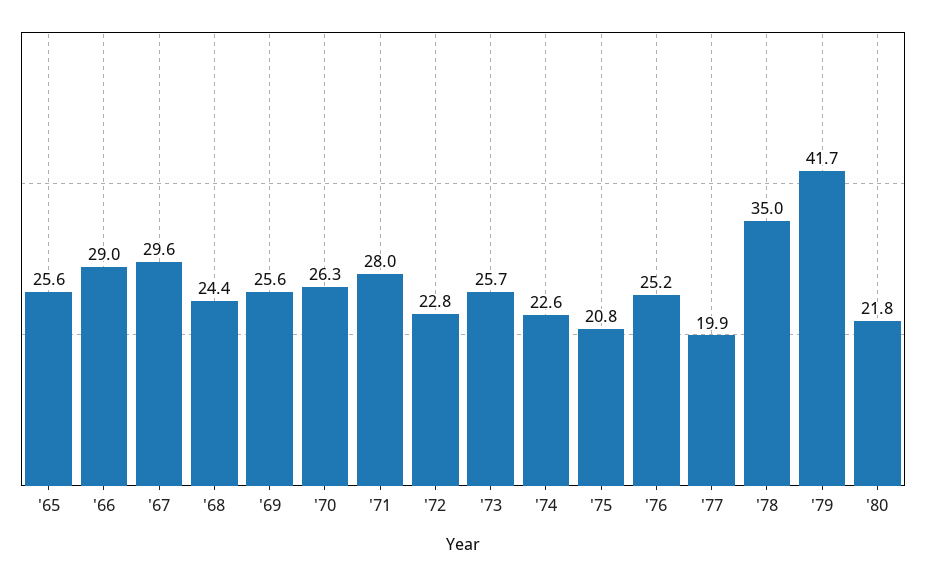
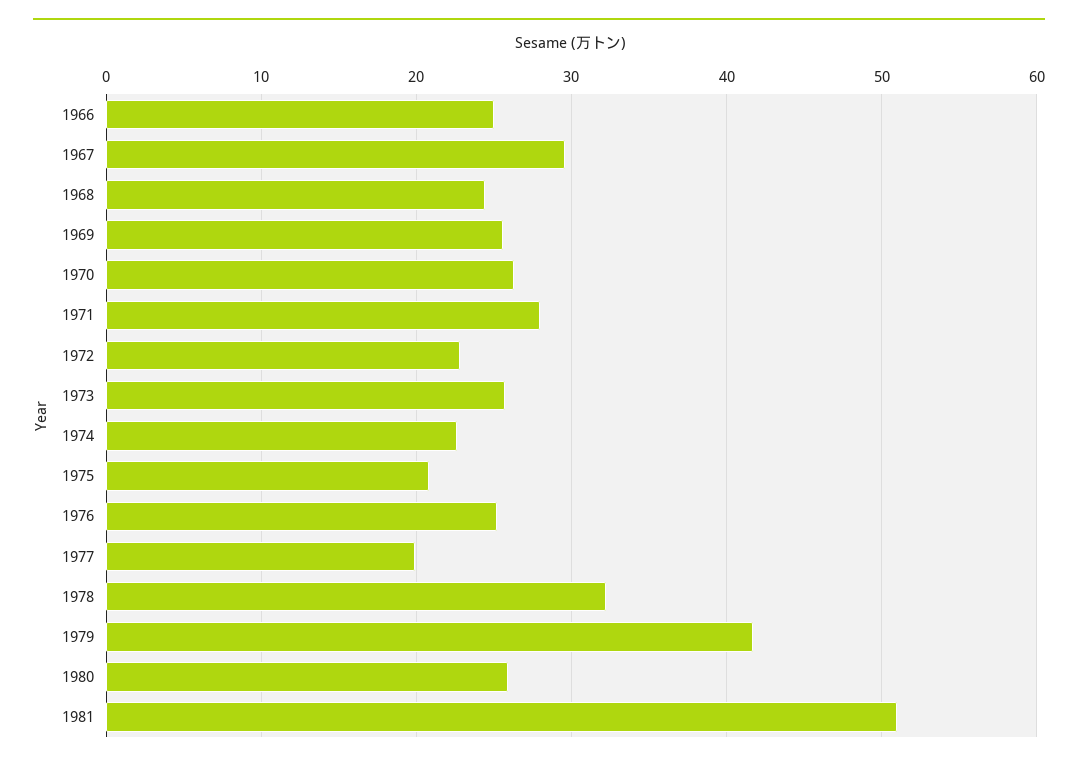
'65: 25.6 -> none
'66: 29 -> 25
'78: 35 -> 32
'80: 21.8 -> 26
1981: none -> 51

